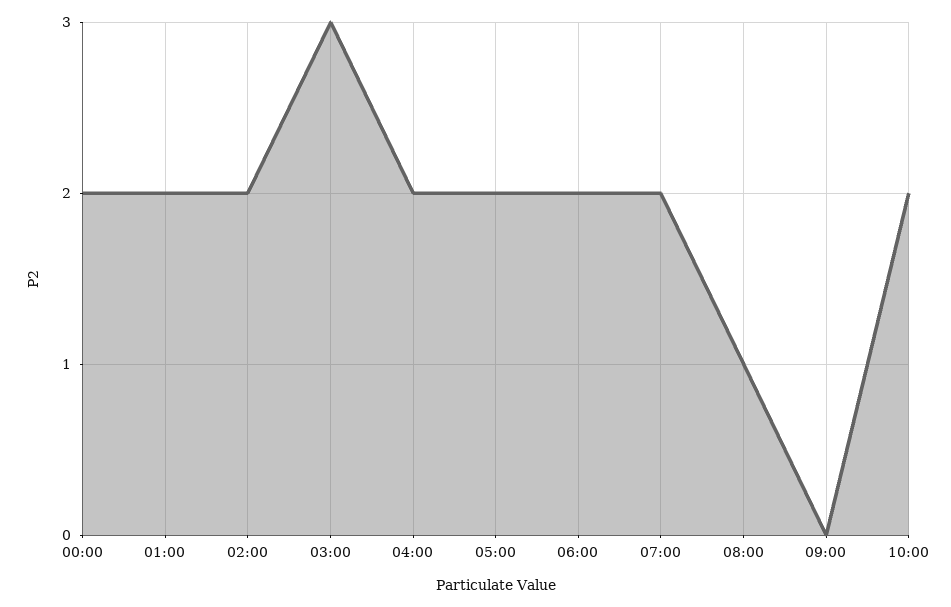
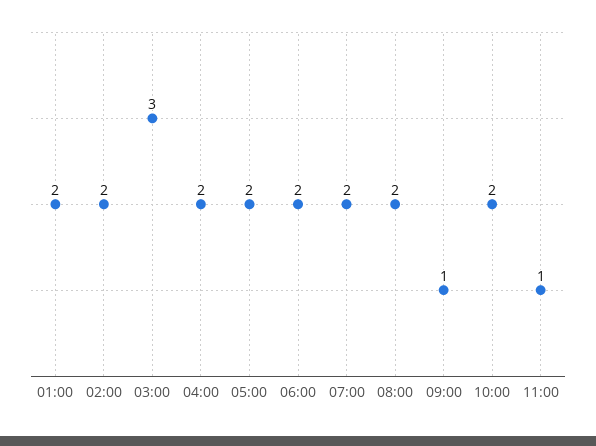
00:00: 2 -> none
08:00: 1 -> 2
09:00: 0 -> 1
11:00: none -> 1

